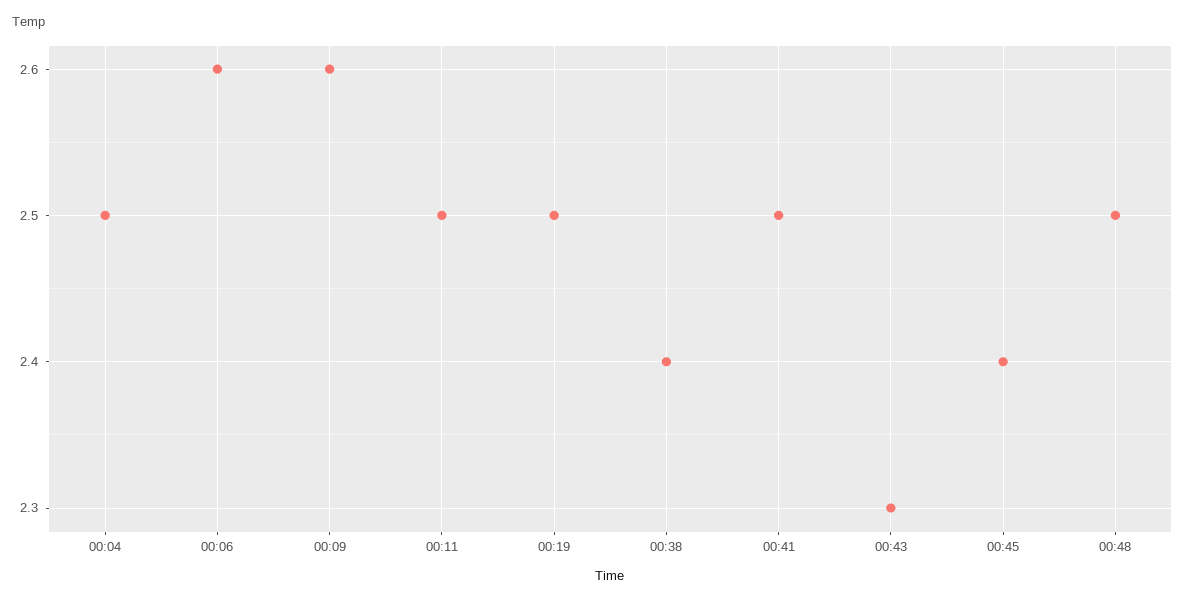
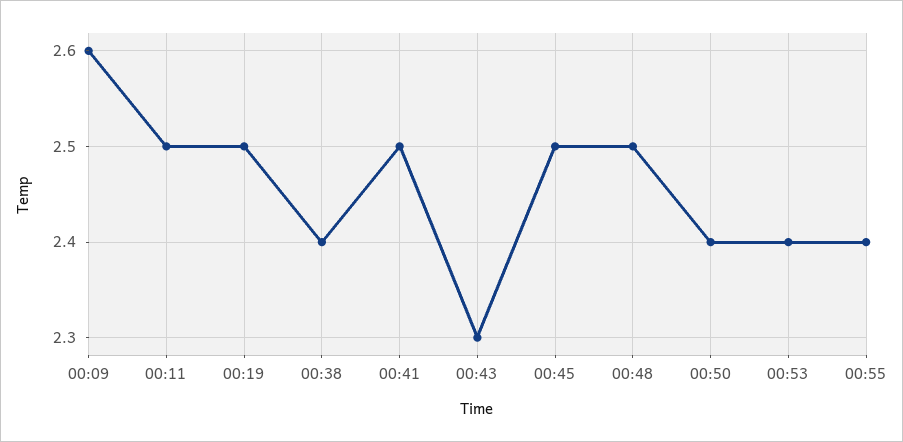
00:04: 2.5 -> none
00:06: 2.6 -> none
00:45: 2.4 -> 2.5
00:50: none -> 2.4
00:53: none -> 2.4
00:55: none -> 2.4

